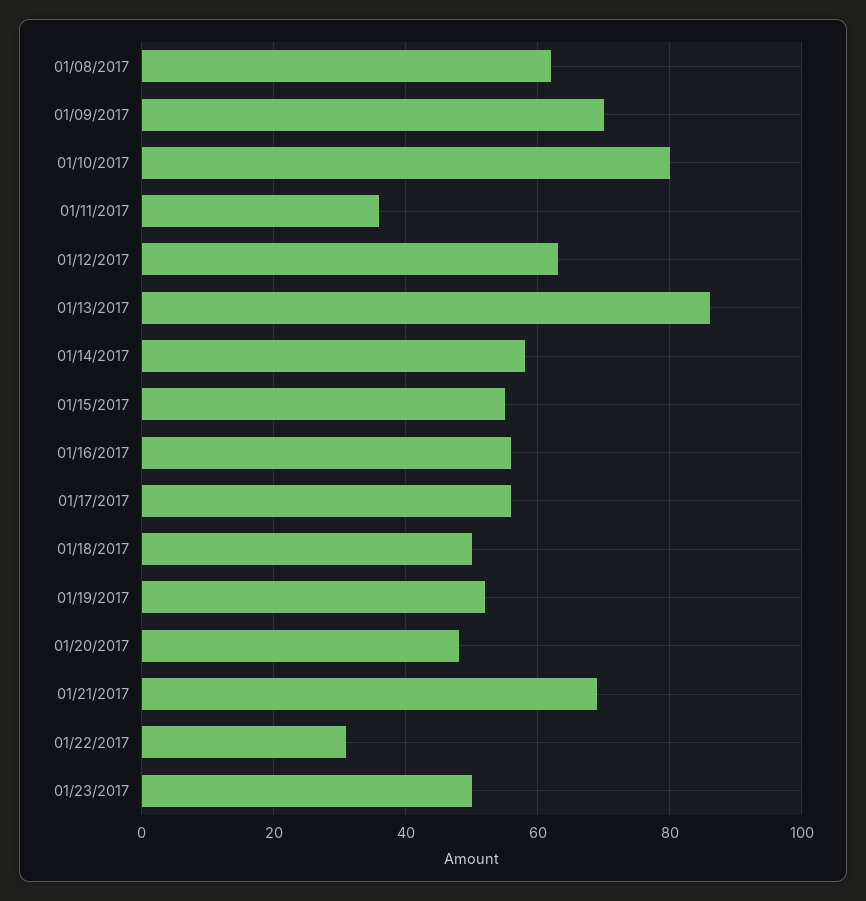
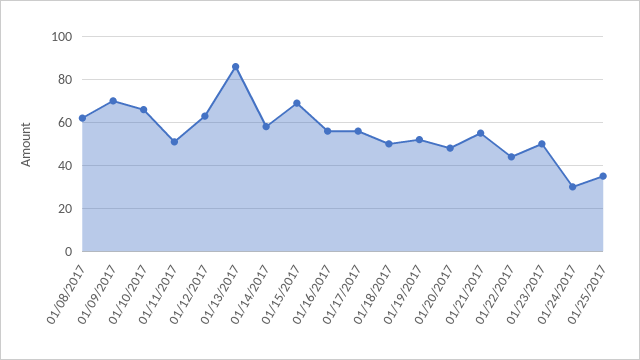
01/10/2017: 80 -> 65
01/11/2017: 35 -> 50
01/15/2017: 55 -> 70
01/21/2017: 70 -> 55
01/22/2017: 30 -> 45
01/24/2017: none -> 30
01/25/2017: none -> 35

